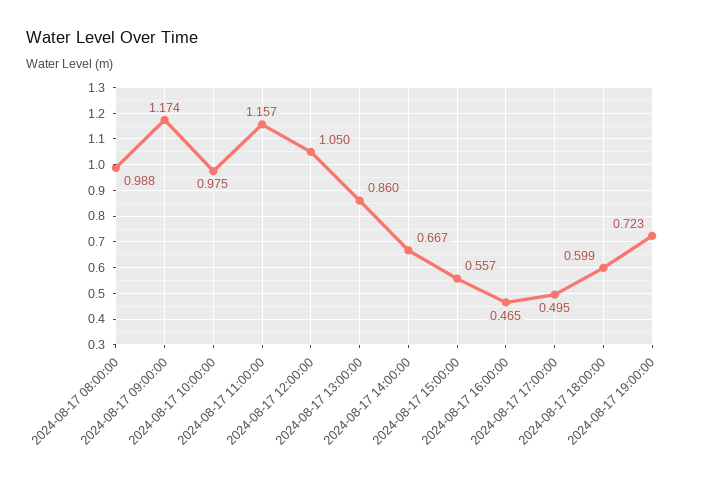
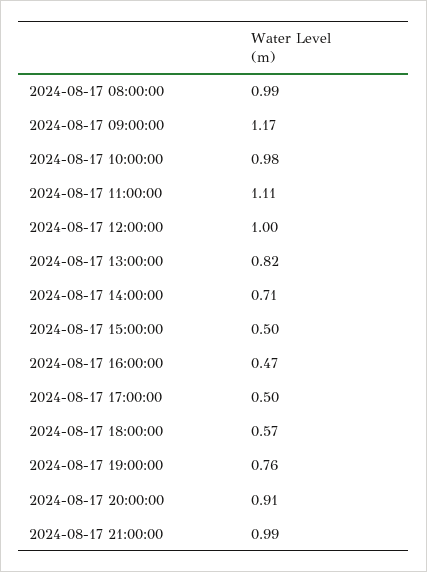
2024-08-17 11:00:00: 1.157 -> 1.11
2024-08-17 12:00:00: 1.05 -> 1
2024-08-17 13:00:00: 0.86 -> 0.82
2024-08-17 14:00:00: 0.667 -> 0.71
2024-08-17 15:00:00: 0.557 -> 0.5
2024-08-17 18:00:00: 0.599 -> 0.57
2024-08-17 19:00:00: 0.723 -> 0.76
2024-08-17 20:00:00: none -> 0.91
2024-08-17 21:00:00: none -> 0.99

